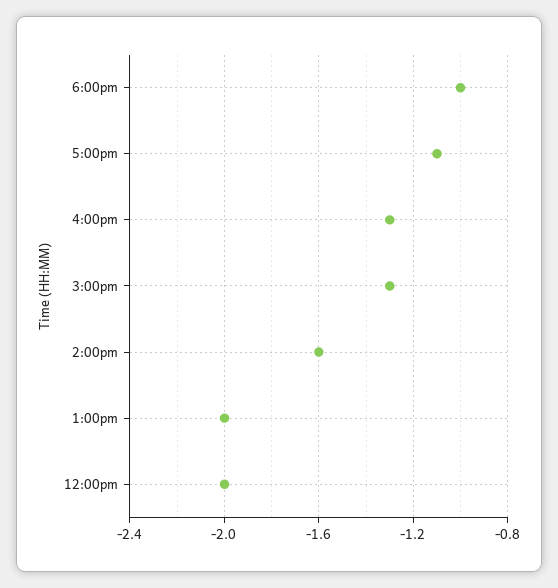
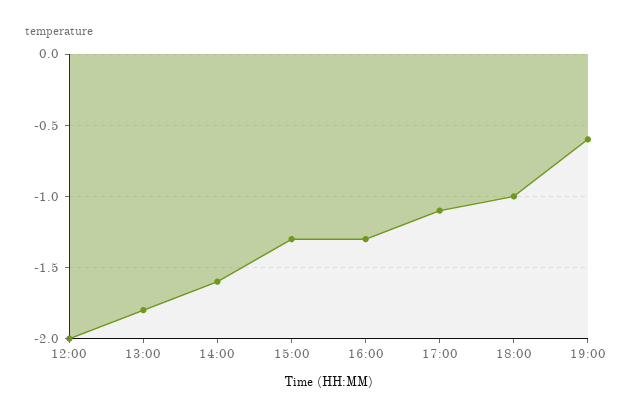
1:00pm: -2 -> -1.8
19:00: none -> -0.6

